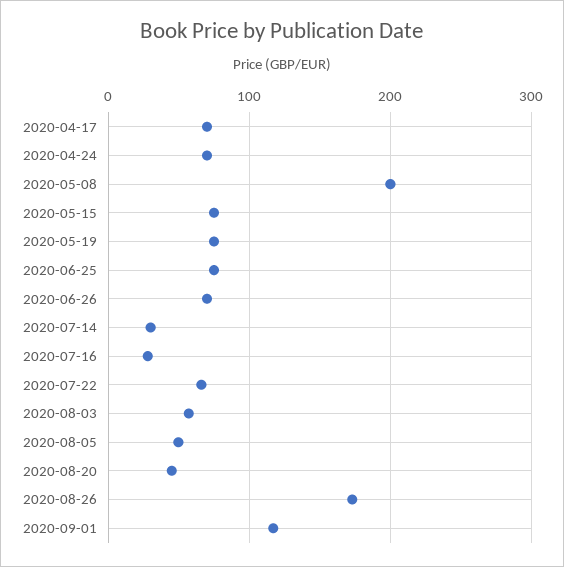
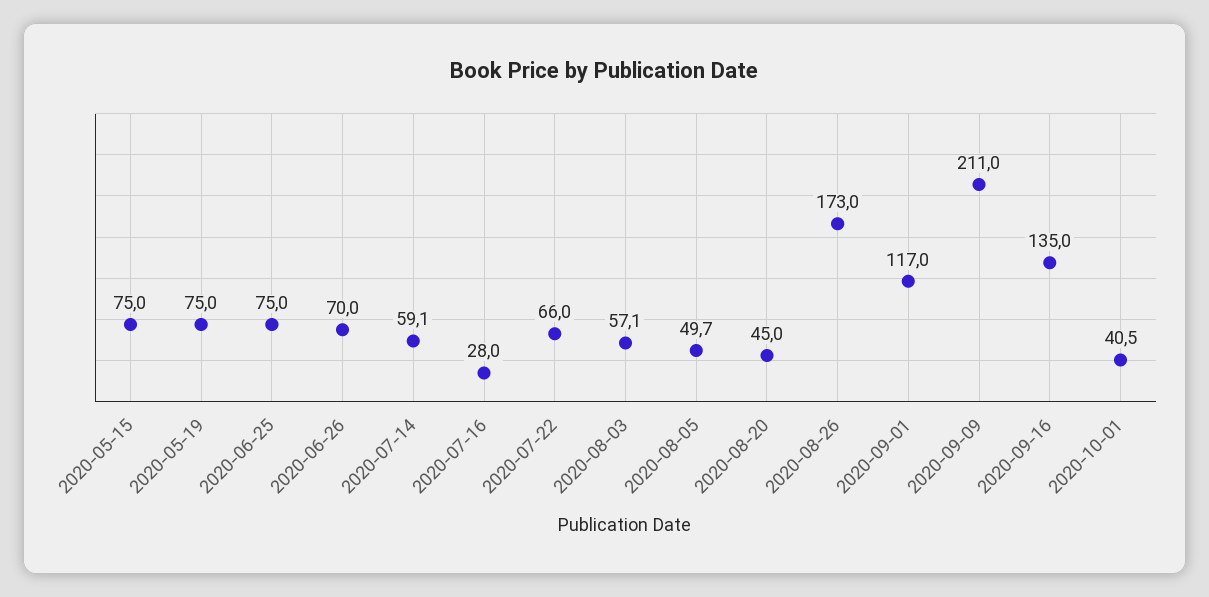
2020-04-17: 70 -> none
2020-04-24: 70 -> none
2020-05-08: 200 -> none
2020-07-14: 30 -> 59.1
2020-09-09: none -> 211
2020-09-16: none -> 135
2020-10-01: none -> 40.5

